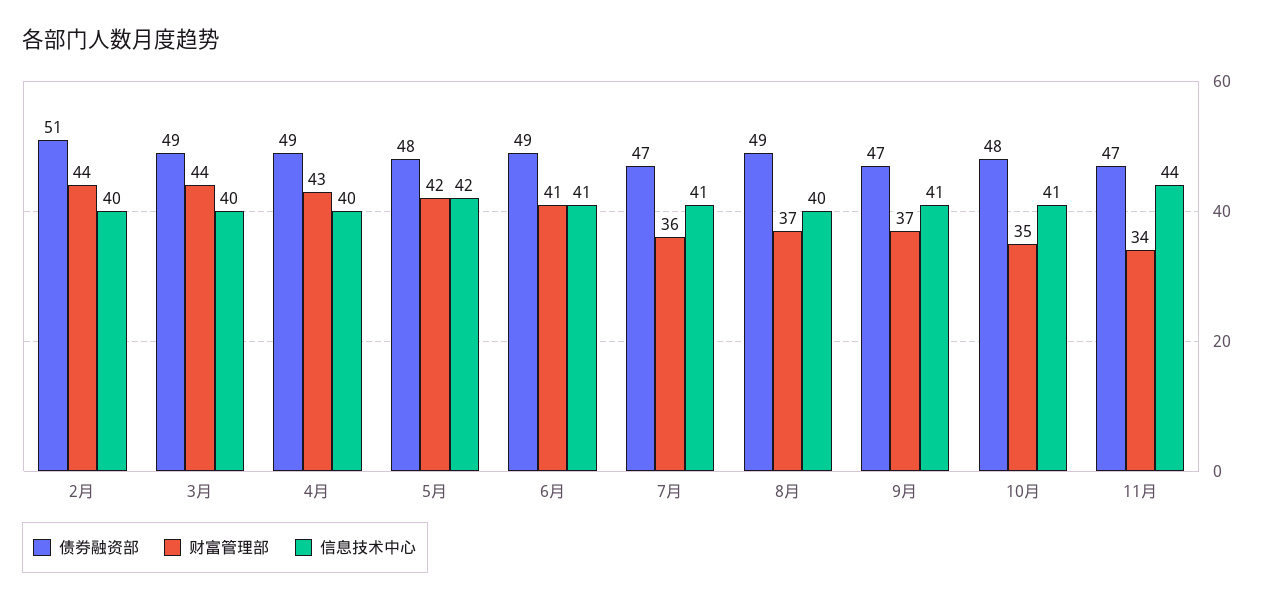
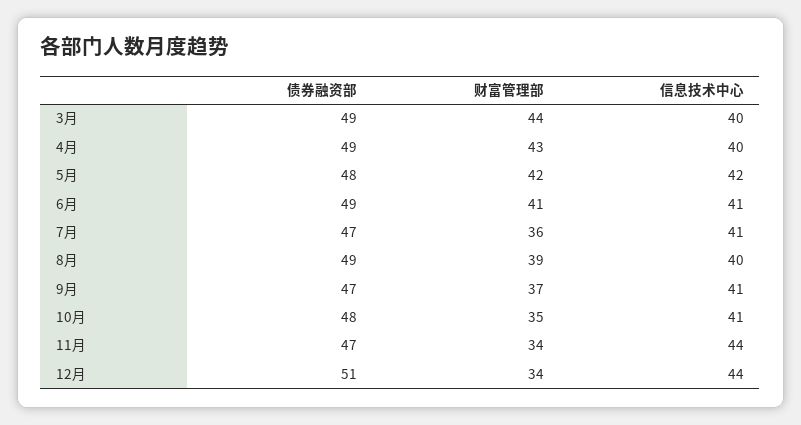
债券融资部, 2月: 51 -> none
财富管理部, 2月: 44 -> none
信息技术中心, 2月: 40 -> none
财富管理部, 8月: 37 -> 39
债券融资部, 12月: none -> 51
财富管理部, 12月: none -> 34
信息技术中心, 12月: none -> 44

